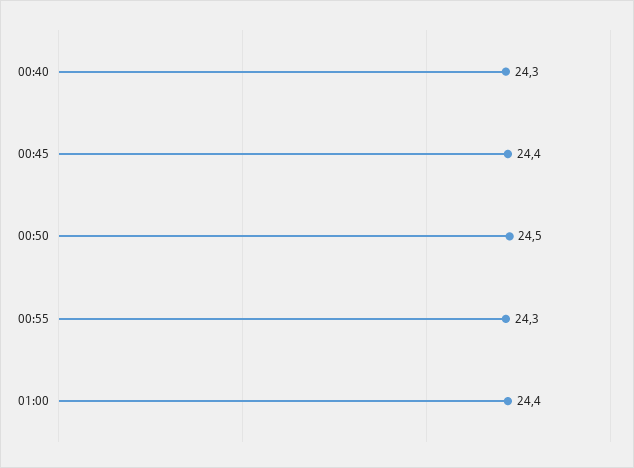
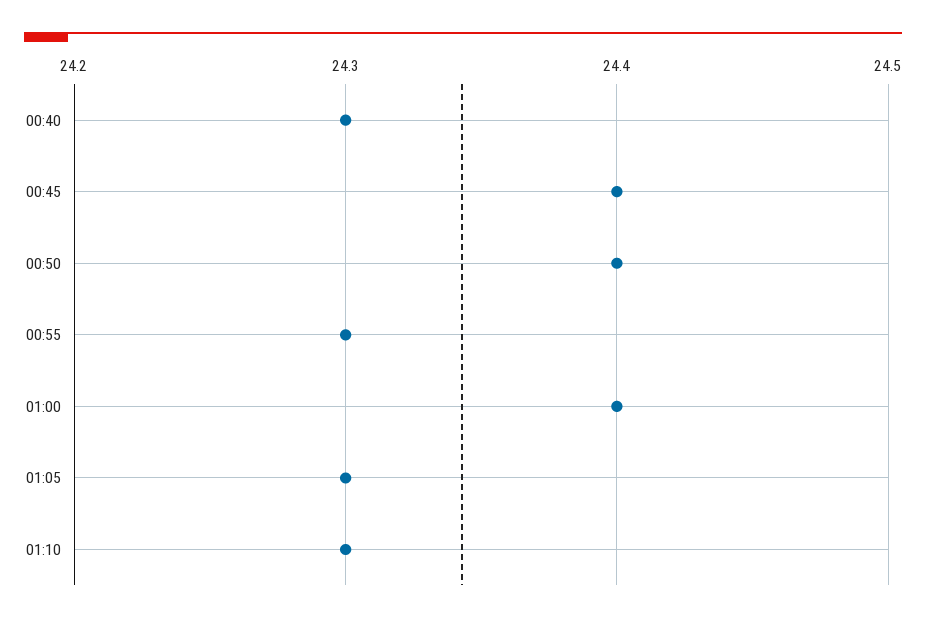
00:50: 24.5 -> 24.4
01:05: none -> 24.3
01:10: none -> 24.3

